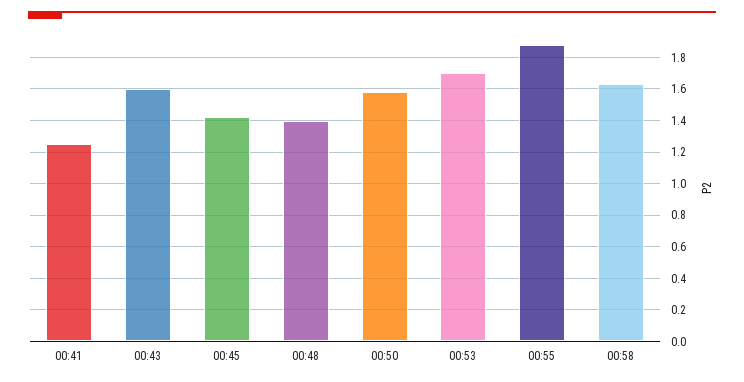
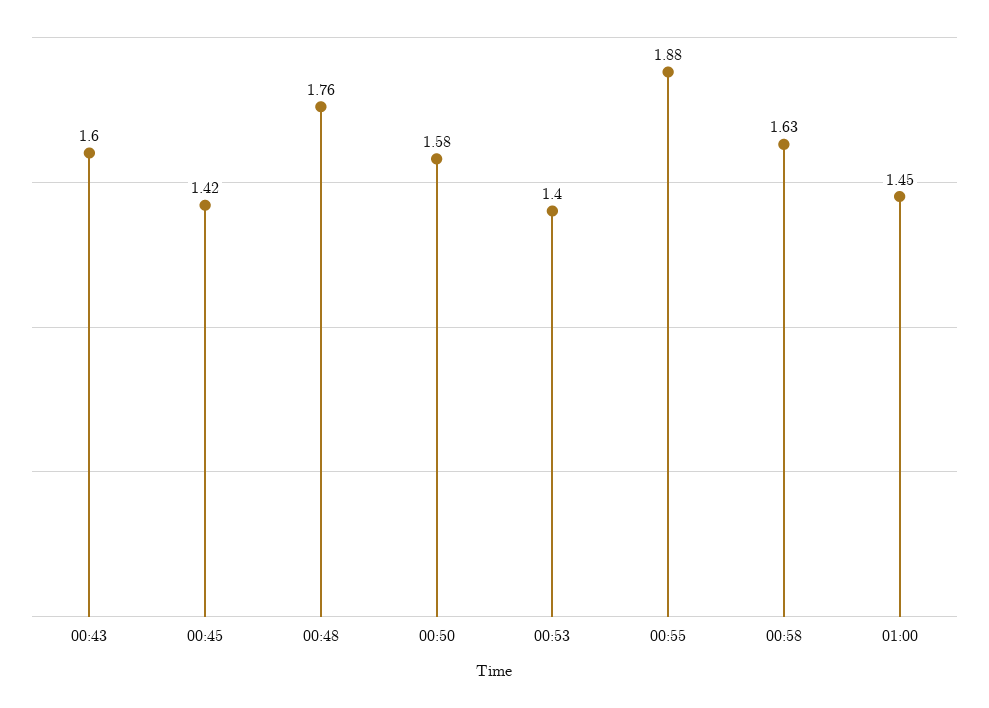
00:41: 1.25 -> none
00:48: 1.4 -> 1.76
00:53: 1.7 -> 1.4
01:00: none -> 1.45

